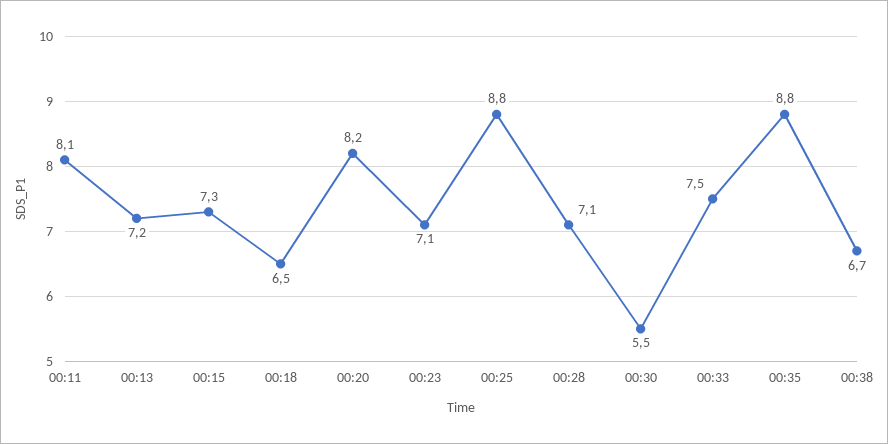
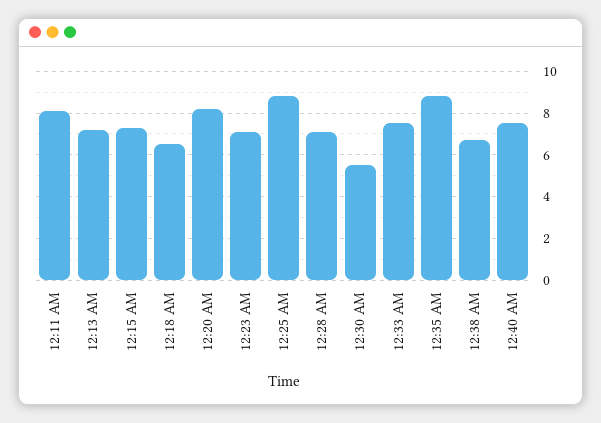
12:40 AM: none -> 7.5

